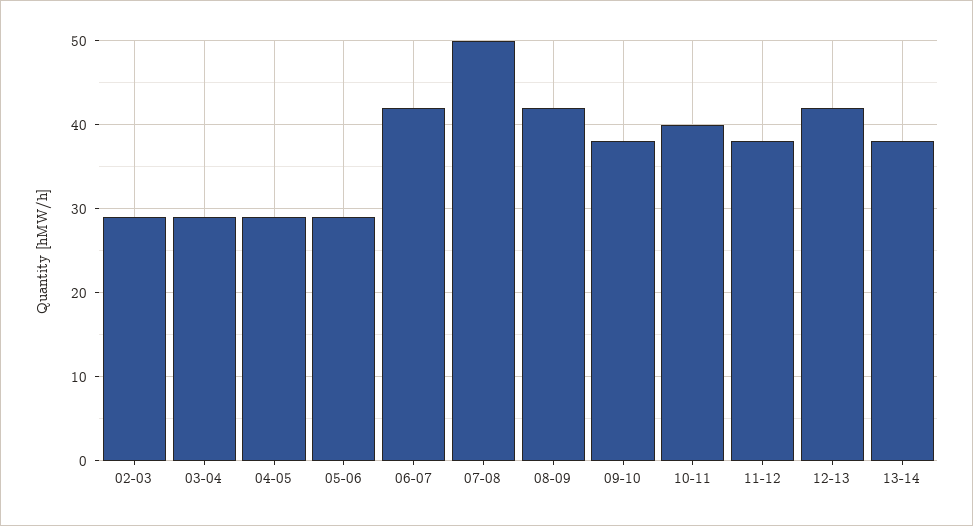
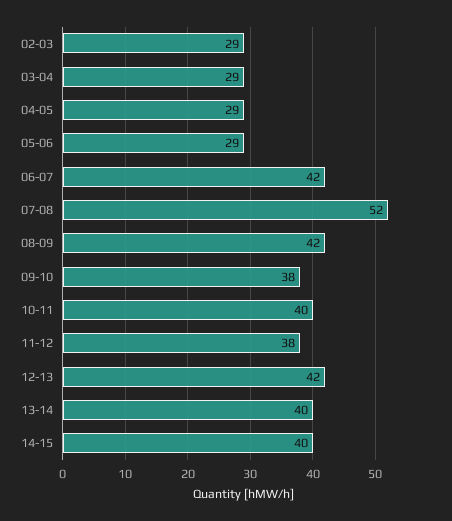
07-08: 50 -> 52
13-14: 38 -> 40
14-15: none -> 40

